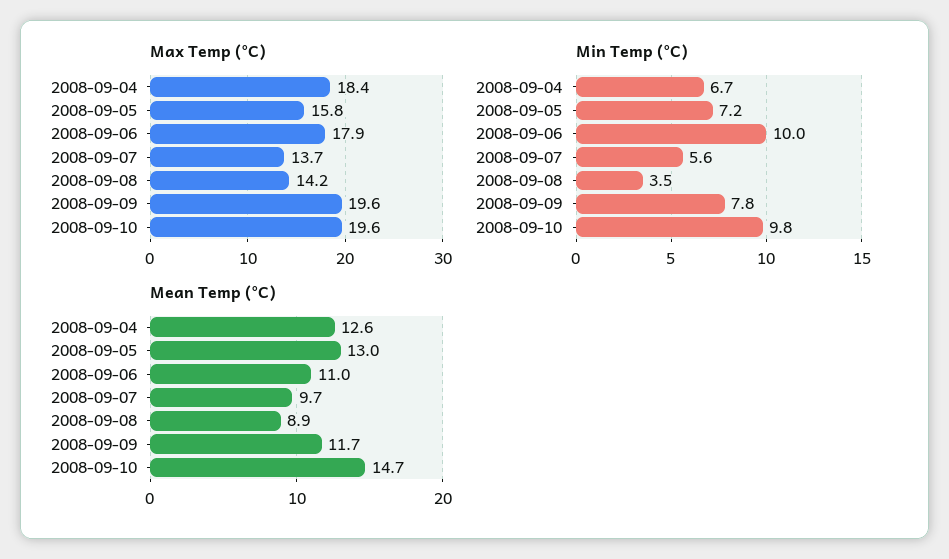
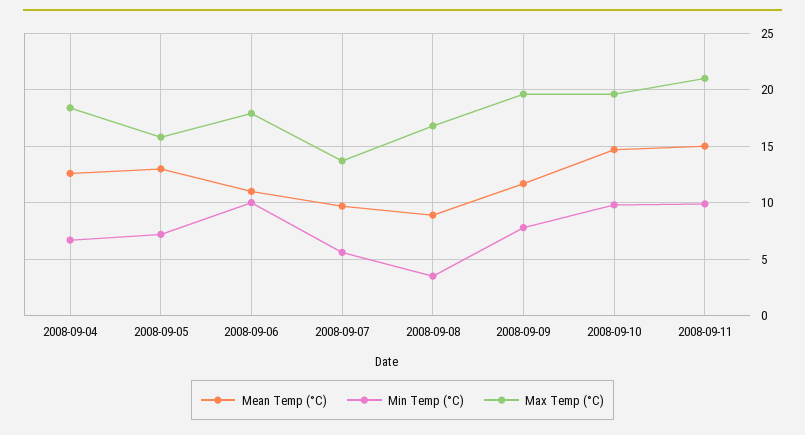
Max Temp (°C), 2008-09-08: 14.2 -> 17
Mean Temp (°C), 2008-09-11: none -> 15
Min Temp (°C), 2008-09-11: none -> 10
Max Temp (°C), 2008-09-11: none -> 21

